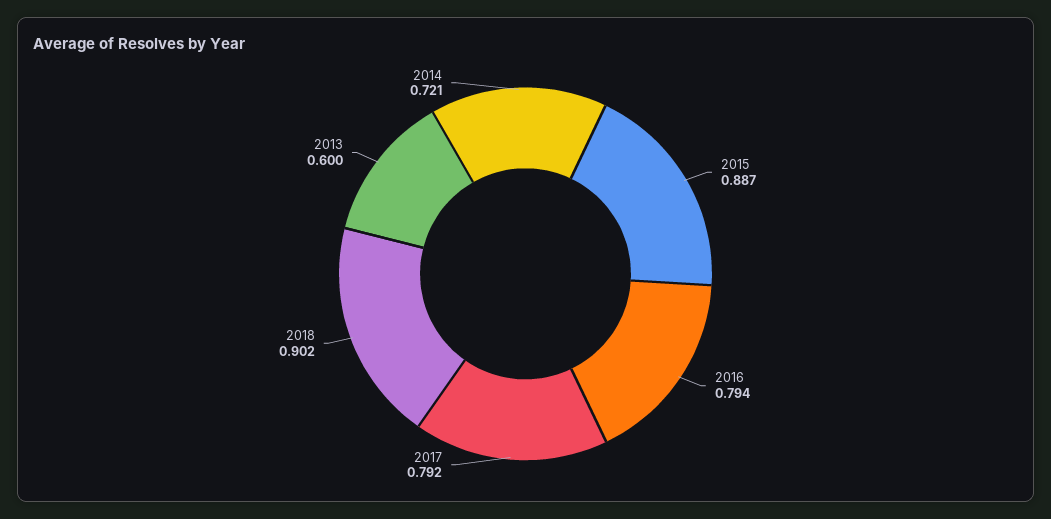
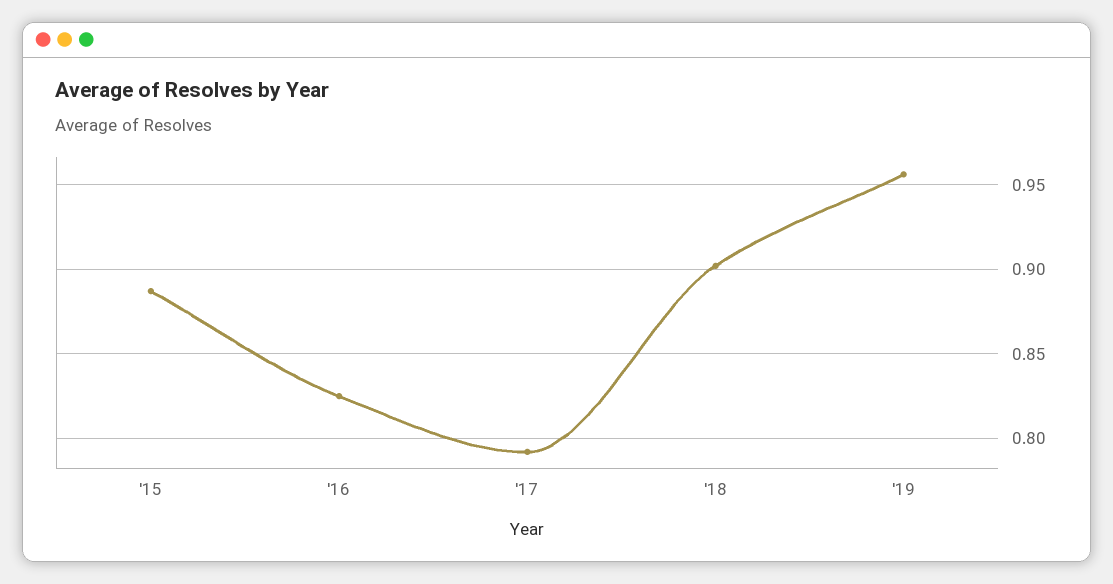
2016: 0.794 -> 0.825
2013: 0.6 -> none
2014: 0.721 -> none
'19: none -> 0.955

